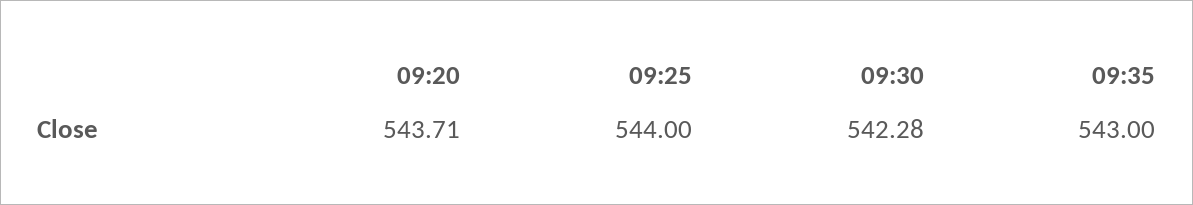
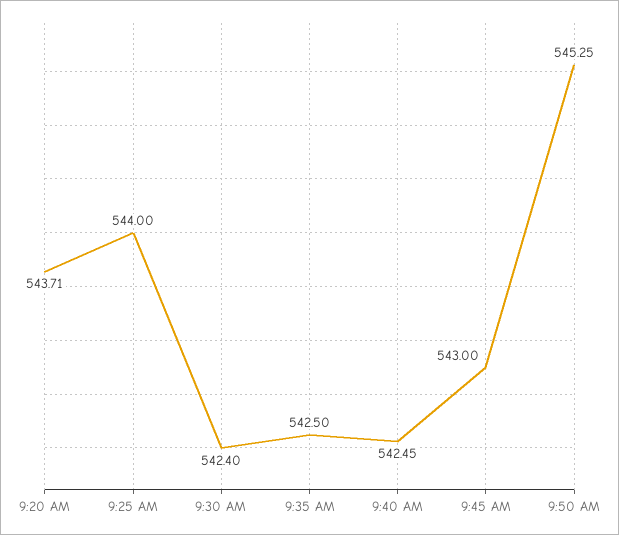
09:30: 542.28 -> 542.4
09:35: 543 -> 542.5
9:40 AM: none -> 542.45
9:45 AM: none -> 543
9:50 AM: none -> 545.25

